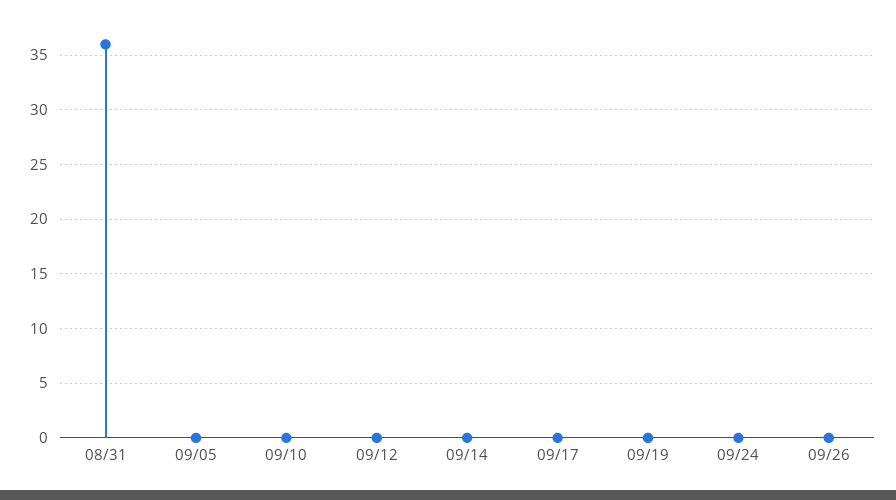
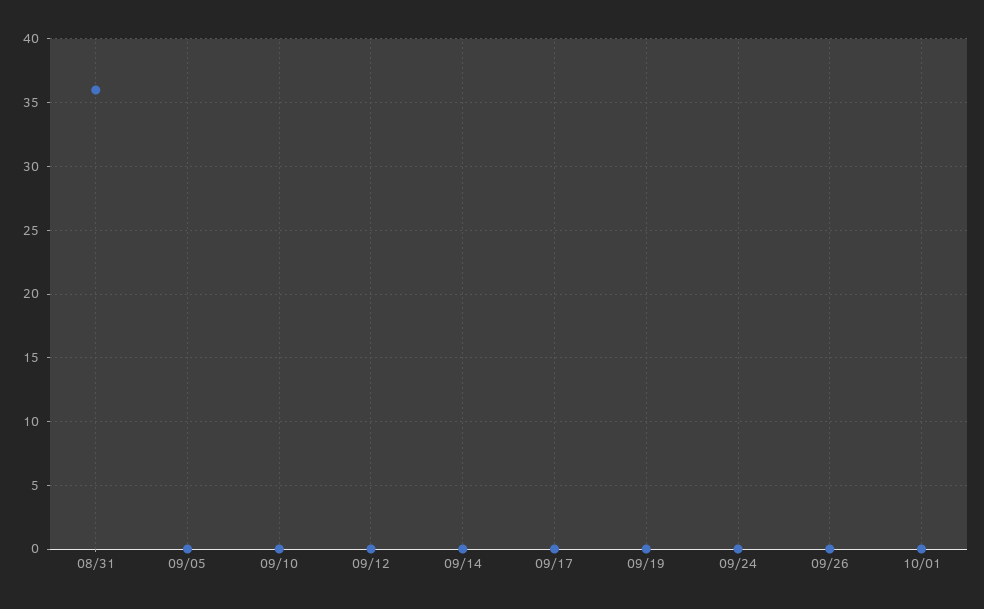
10/01: none -> 0

